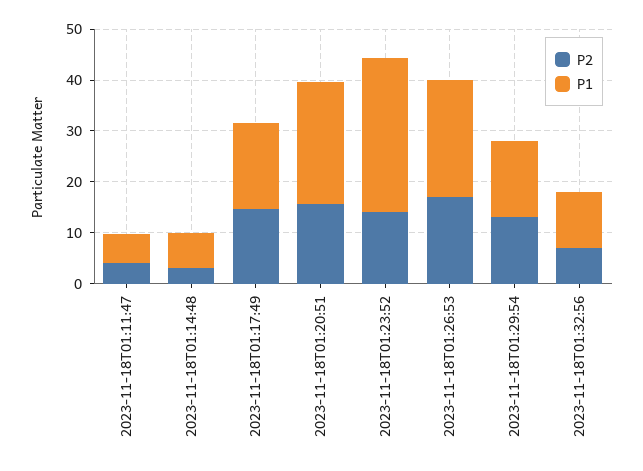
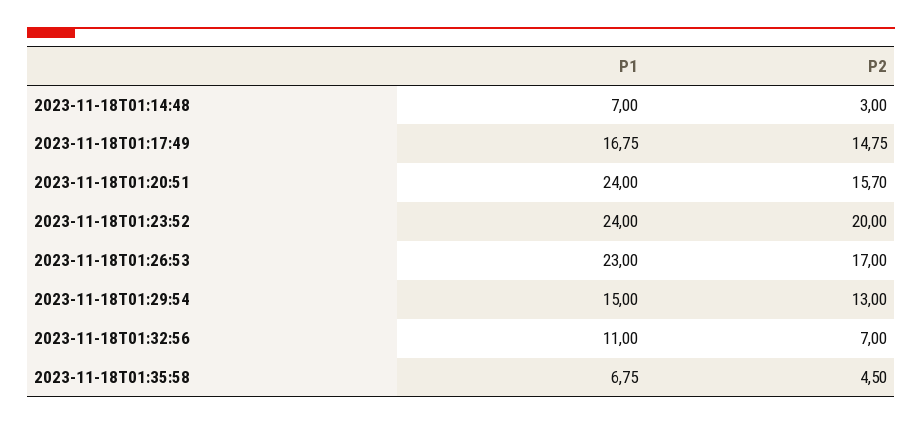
P2, 2023-11-18T01:11:47: 4 -> none
P1, 2023-11-18T01:11:47: 6 -> none
P2, 2023-11-18T01:23:52: 14 -> 20
P1, 2023-11-18T01:23:52: 30 -> 24
P1, 2023-11-18T01:35:58: none -> 6.75
P2, 2023-11-18T01:35:58: none -> 4.5

